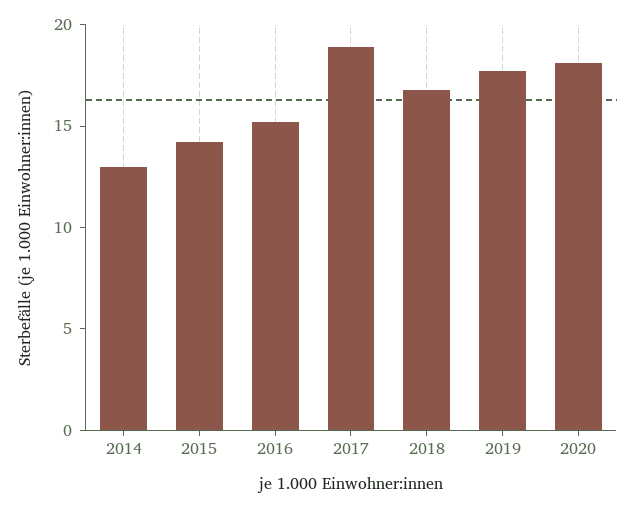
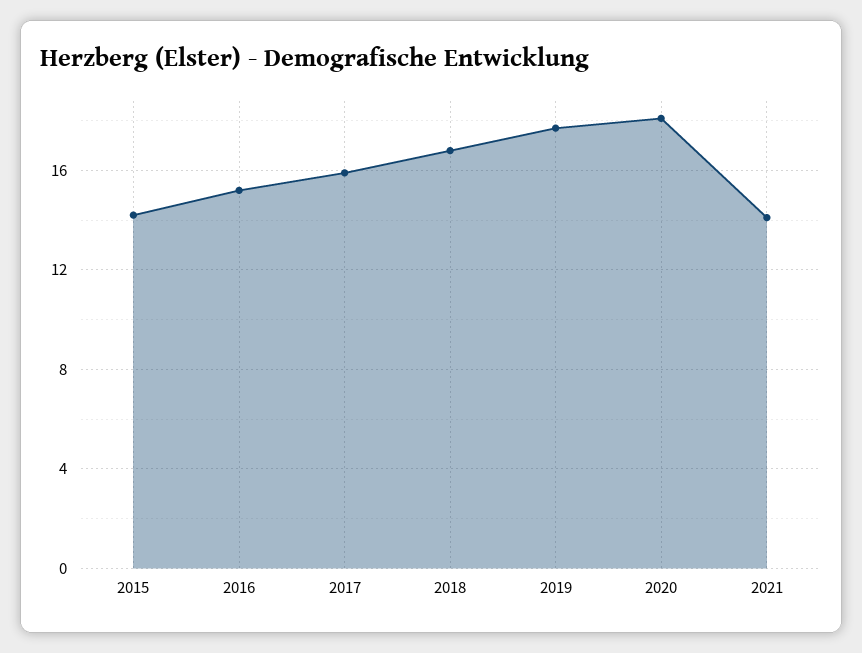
2014: 13 -> none
2017: 19 -> 16
2021: none -> 14

